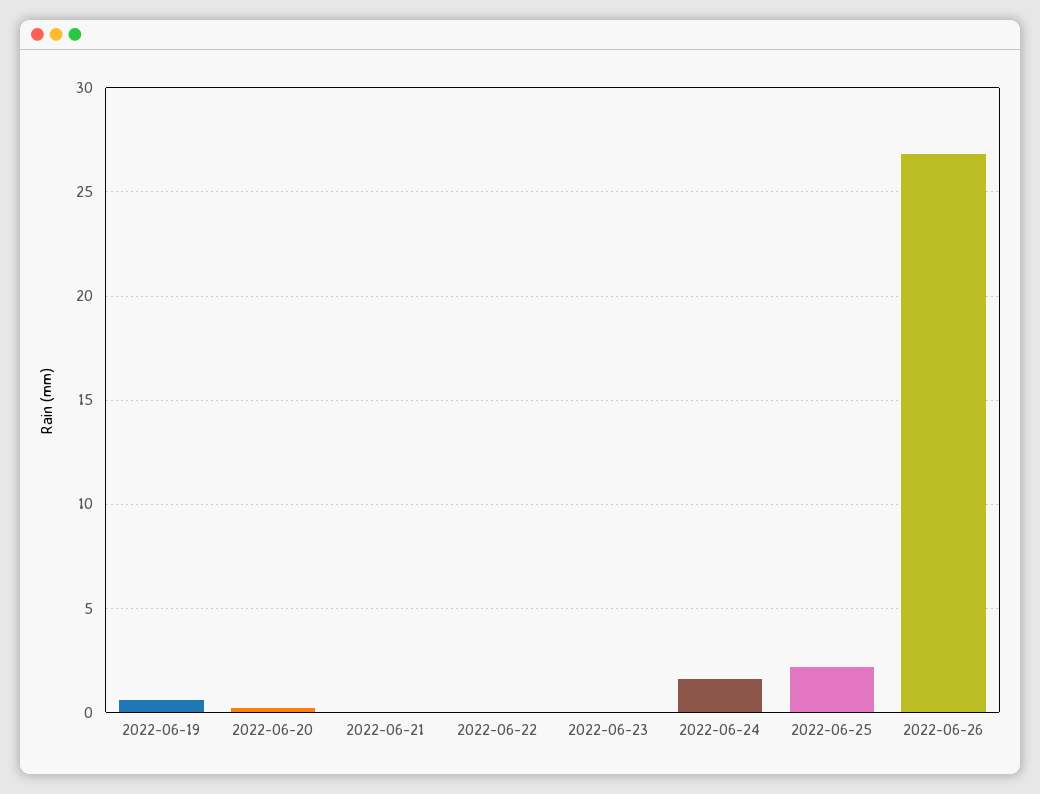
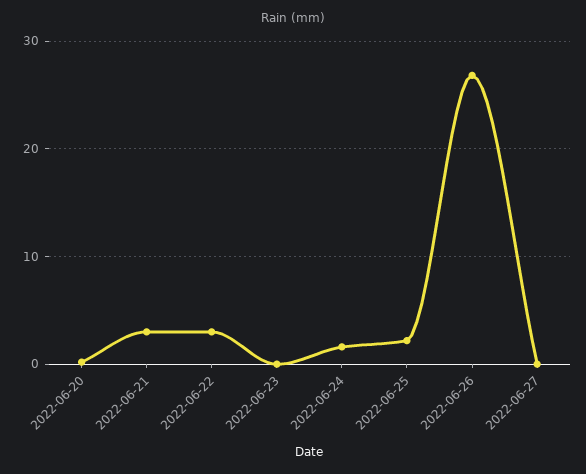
2022-06-19: 0.5 -> none
2022-06-21: 0 -> 3
2022-06-22: 0 -> 3
2022-06-27: none -> 0

